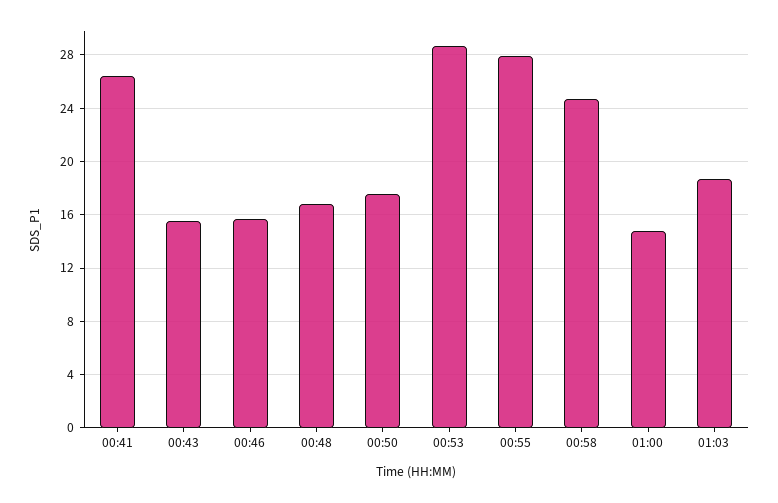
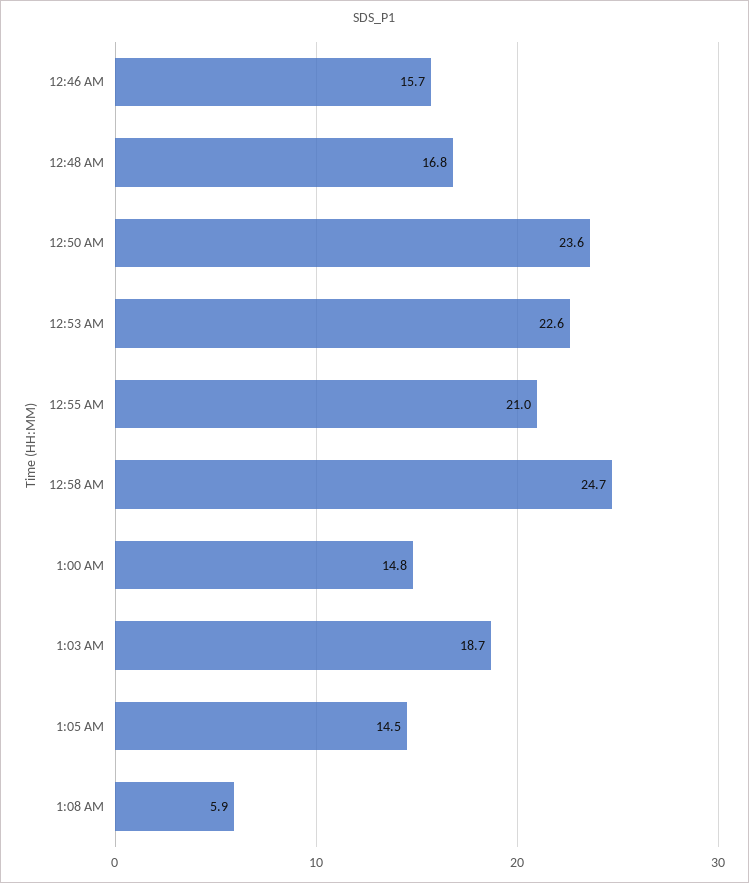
00:41: 26.5 -> none
00:43: 15.5 -> none
00:50: 17.5 -> 23.6
00:53: 28.5 -> 22.6
00:55: 28 -> 21
1:05 AM: none -> 14.5
1:08 AM: none -> 5.9

